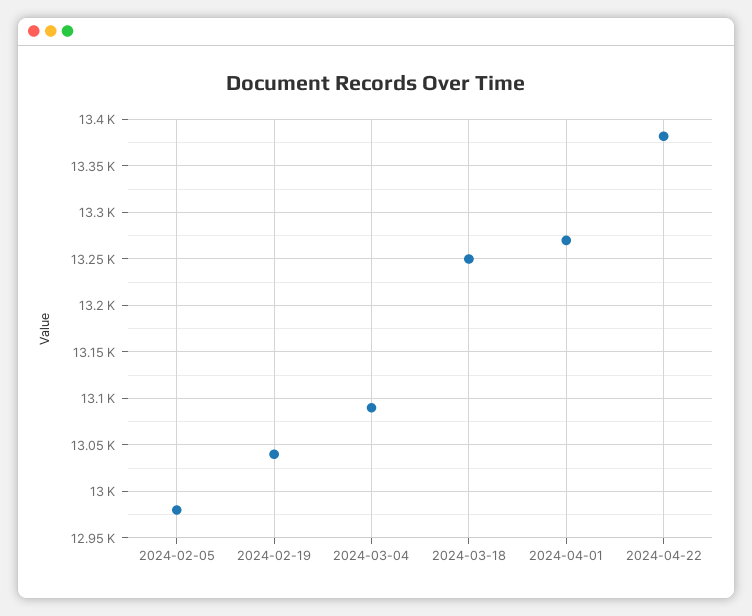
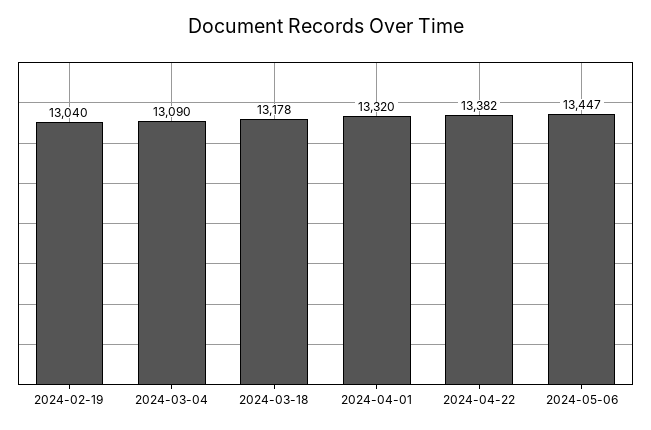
2024-02-05: 12980 -> none
2024-03-18: 13250 -> 13178
2024-04-01: 13270 -> 13320
2024-05-06: none -> 13447

